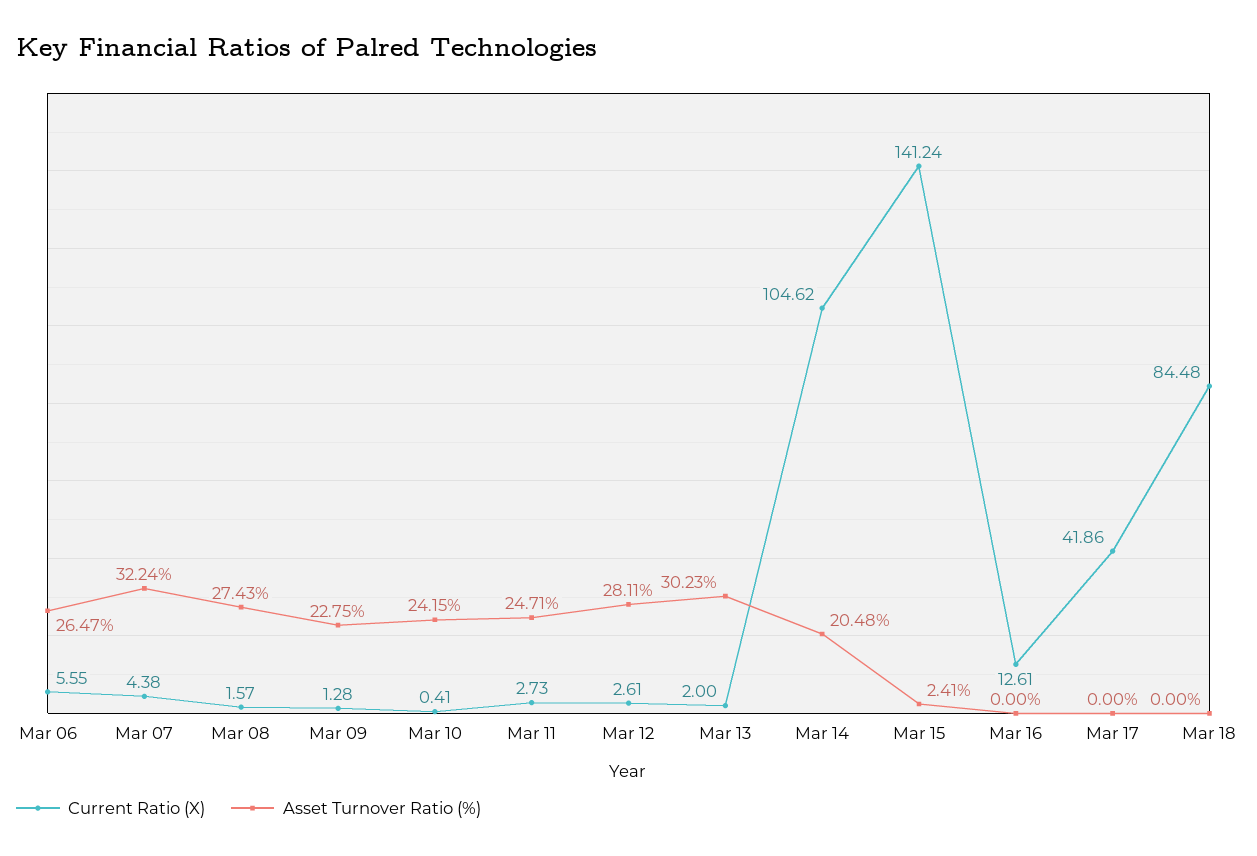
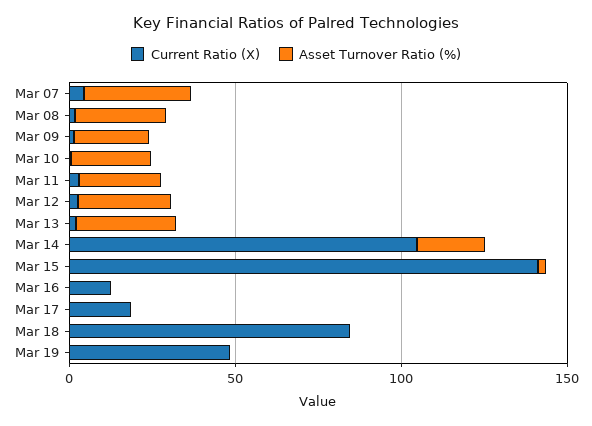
Current Ratio (X), Mar 06: 5.55 -> none
Asset Turnover Ratio (%), Mar 06: 26.47 -> none
Current Ratio (X), Mar 17: 41.86 -> 20
Current Ratio (X), Mar 19: none -> 50
Asset Turnover Ratio (%), Mar 19: none -> 0

